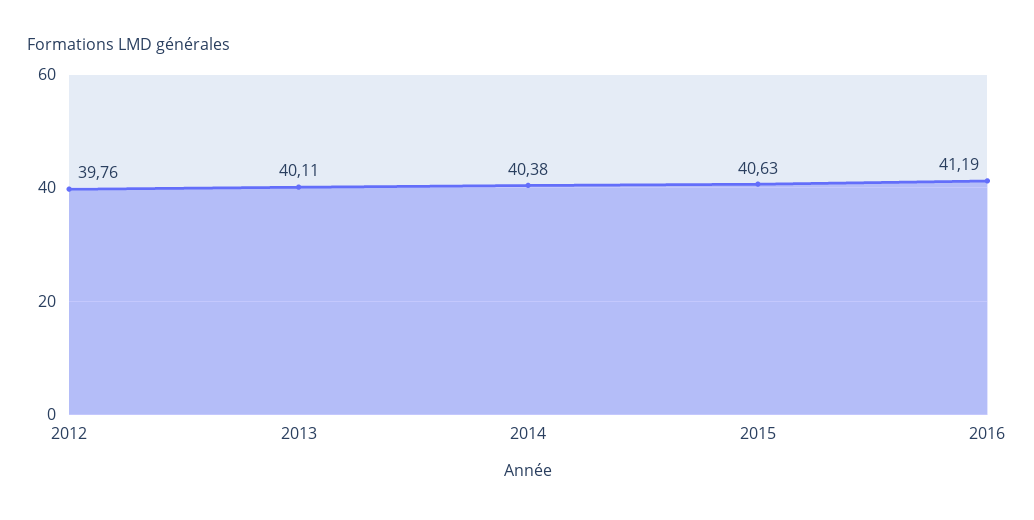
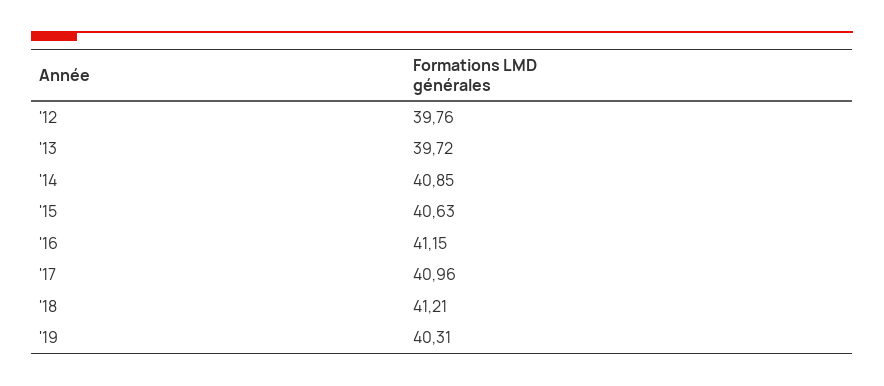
2013: 40.11 -> 39.72
2014: 40.38 -> 40.85
2016: 41.19 -> 41.15
'17: none -> 40.96
'18: none -> 41.21
'19: none -> 40.31

